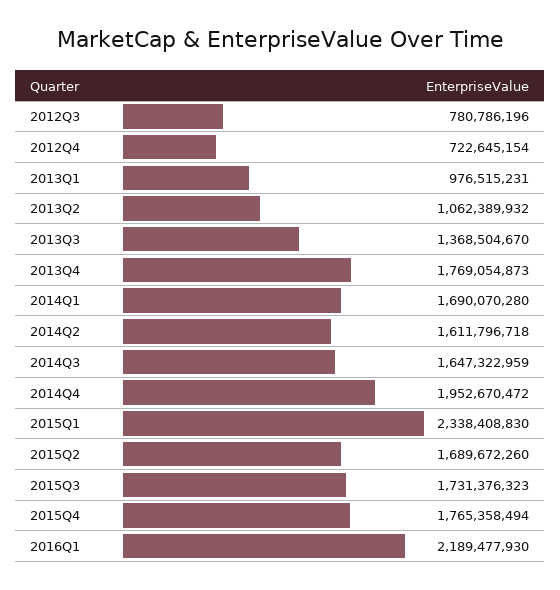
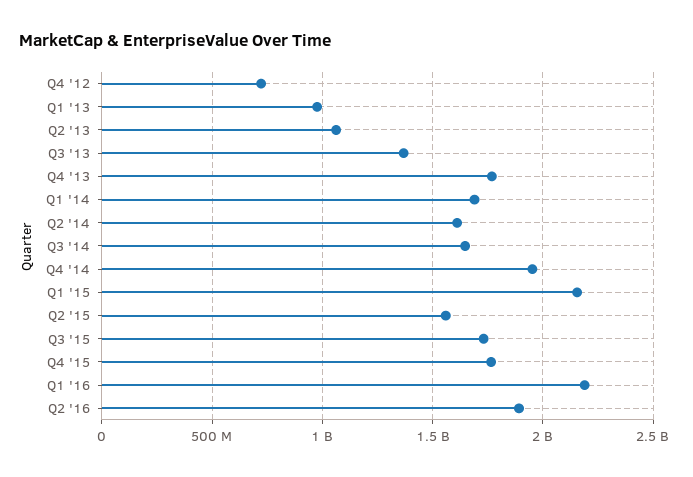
2012Q3: 780786196 -> none
2015Q1: 2338408830 -> 2150000000
2015Q2: 1689672260 -> 1550000000
Q2 '16: none -> 1900000000

